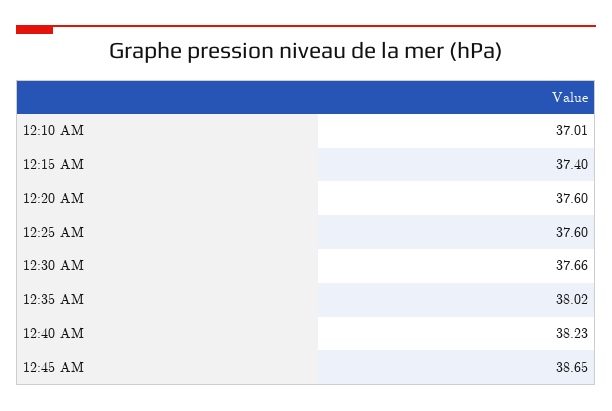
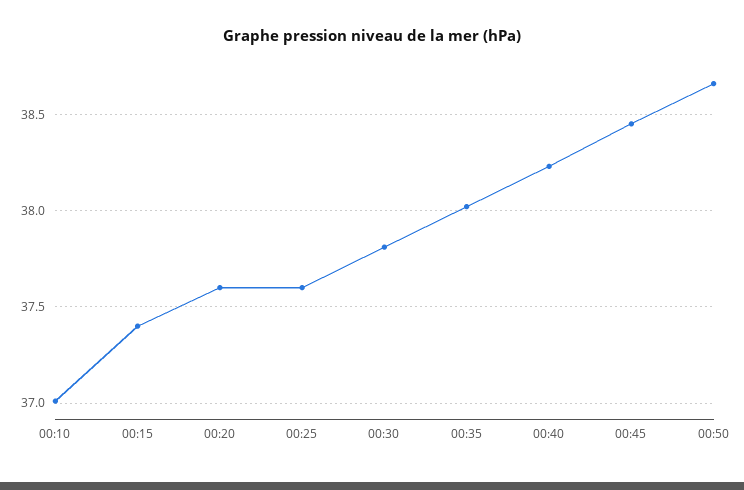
12:30 AM: 37.66 -> 37.8
12:45 AM: 38.65 -> 38.45
00:50: none -> 38.65

